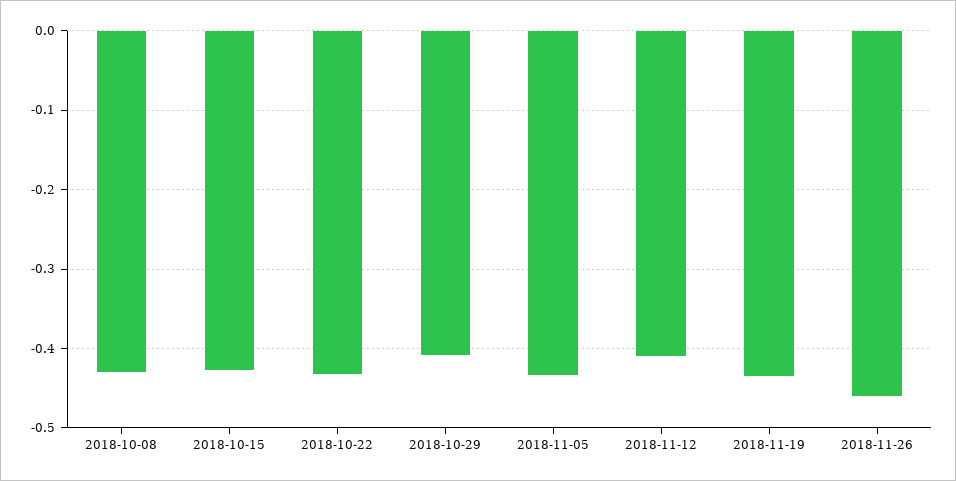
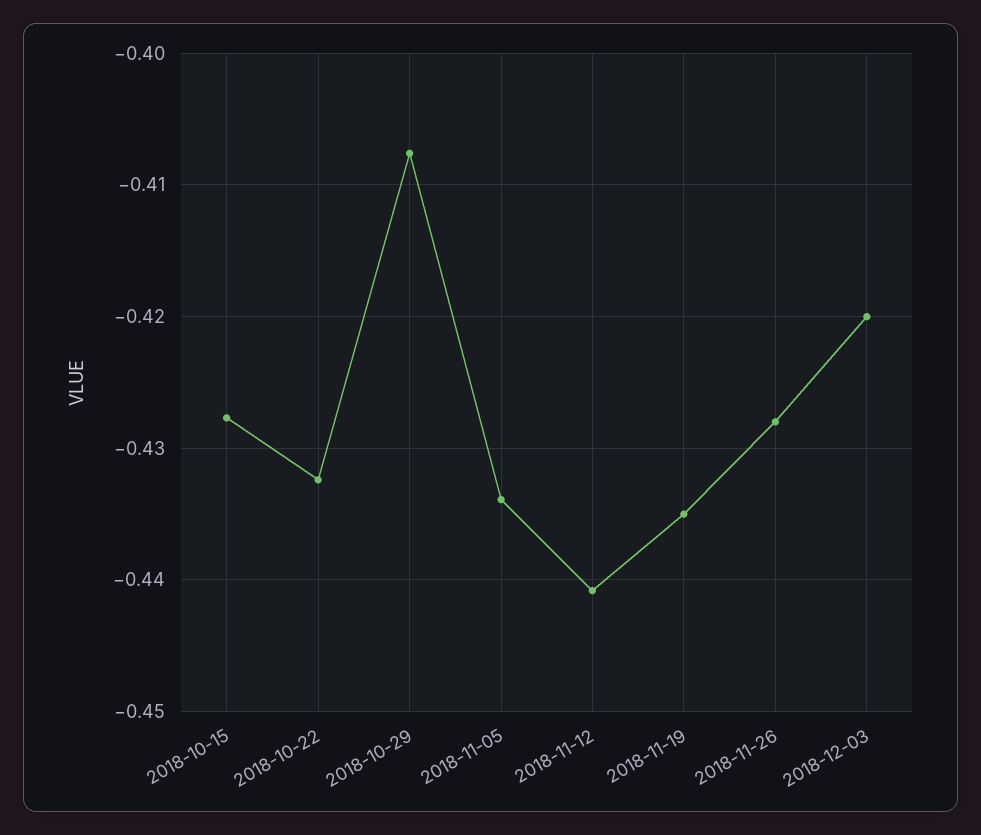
2018-10-08: -0.43 -> none
2018-11-12: -0.41 -> -0.441
2018-11-26: -0.46 -> -0.428
2018-12-03: none -> -0.42

